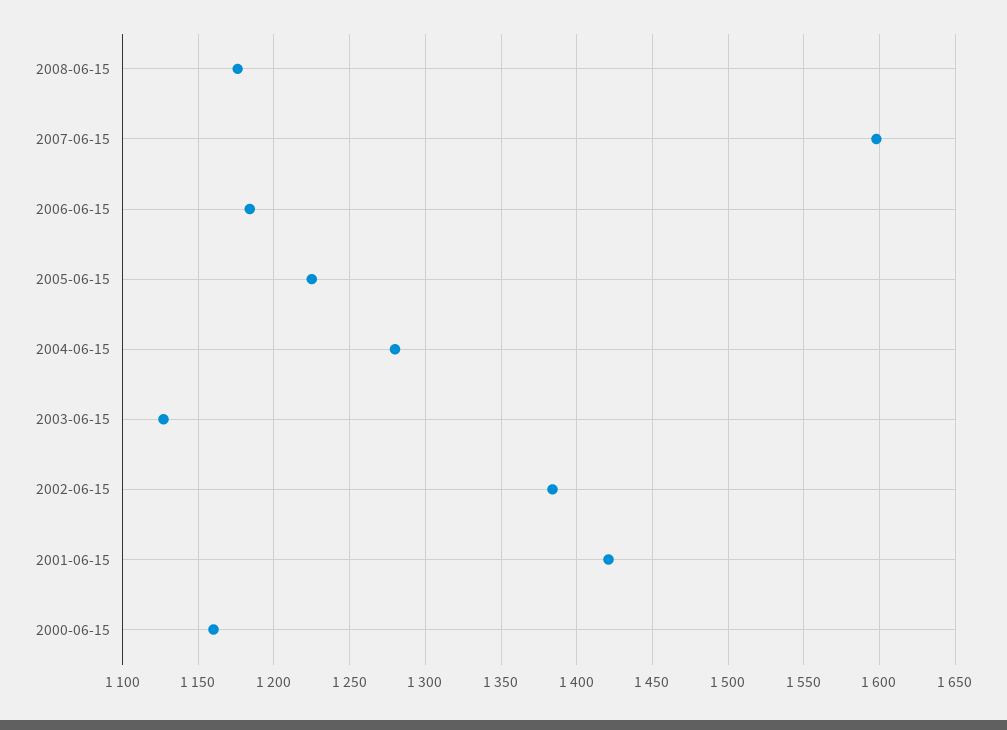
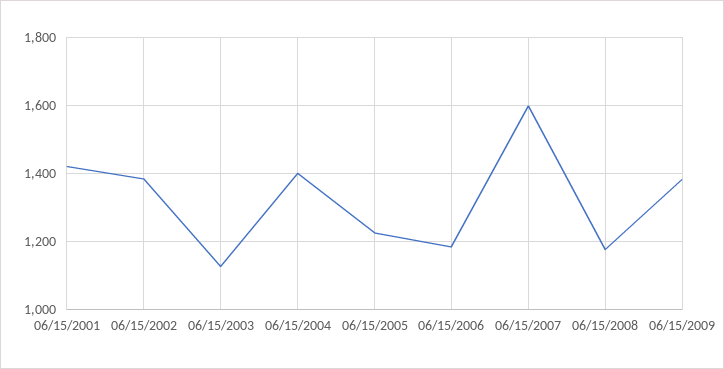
2004-06-15: 1280 -> 1400
2000-06-15: 1160 -> none
06/15/2009: none -> 1380

